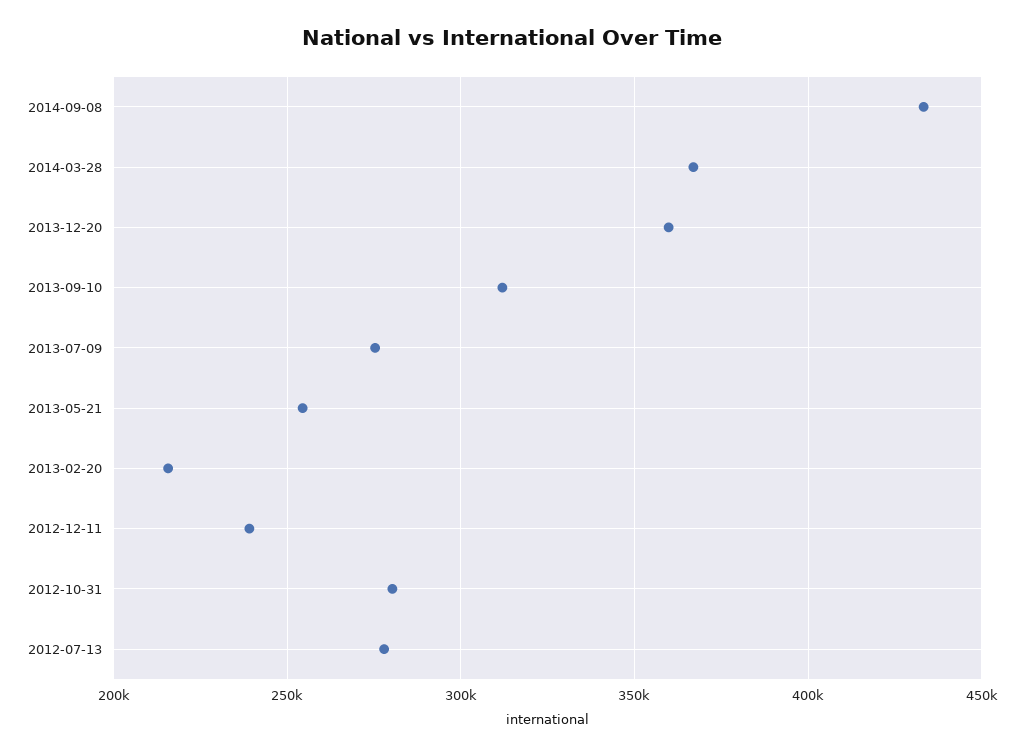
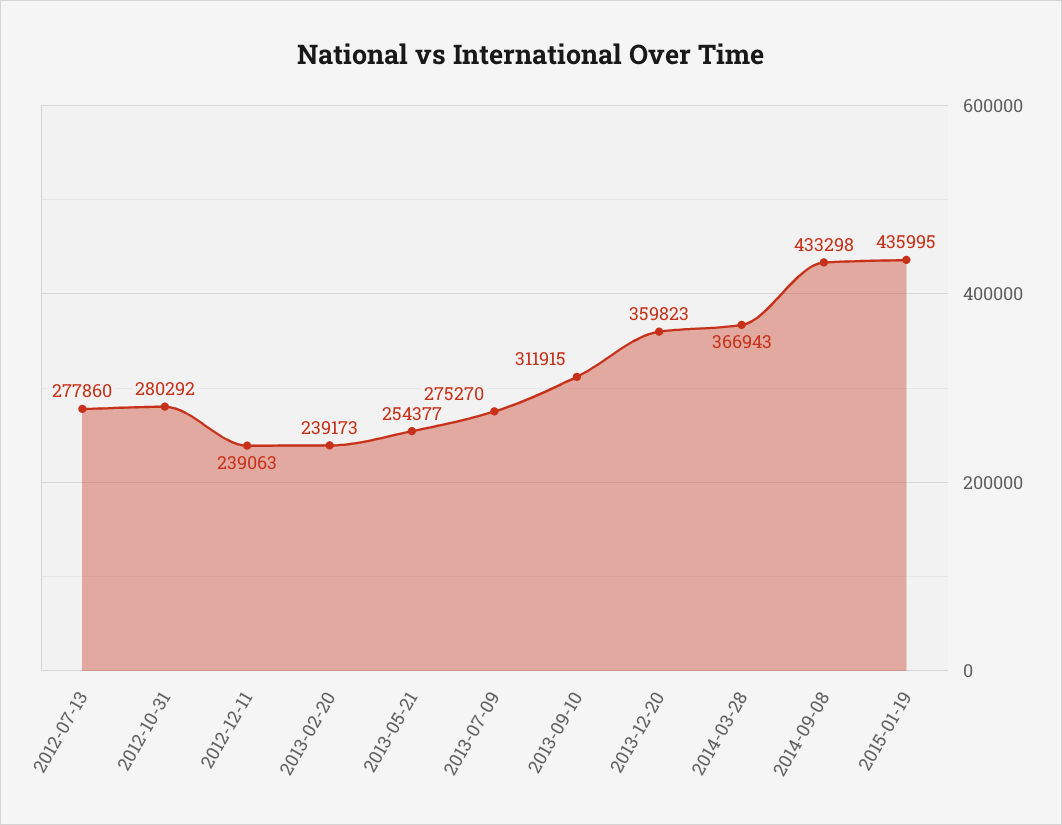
2013-02-20: 215000 -> 239173
2015-01-19: none -> 435995

